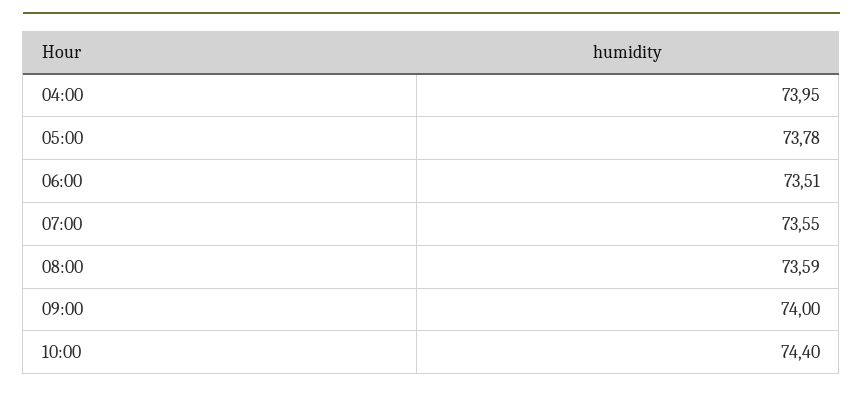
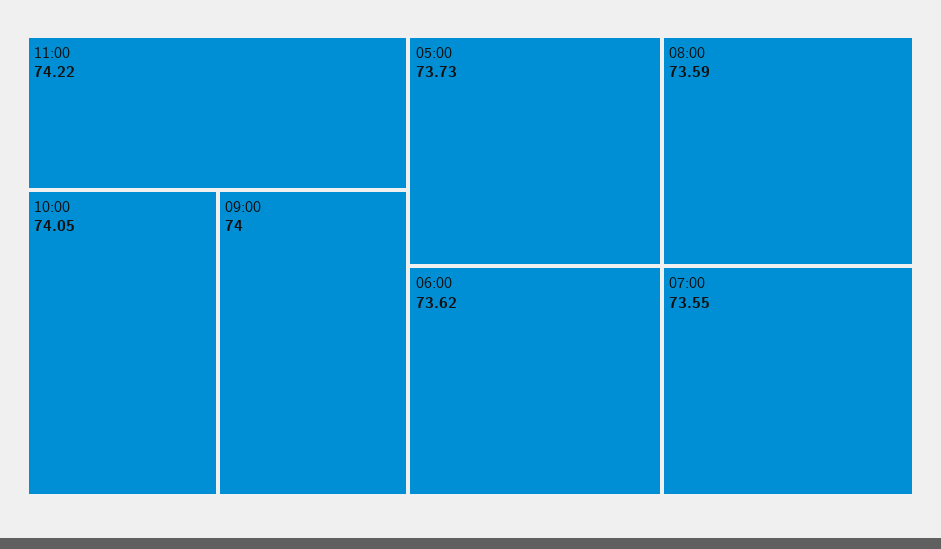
04:00: 73.95 -> none
05:00: 73.78 -> 73.73
06:00: 73.51 -> 73.62
10:00: 74.4 -> 74.05
11:00: none -> 74.22

